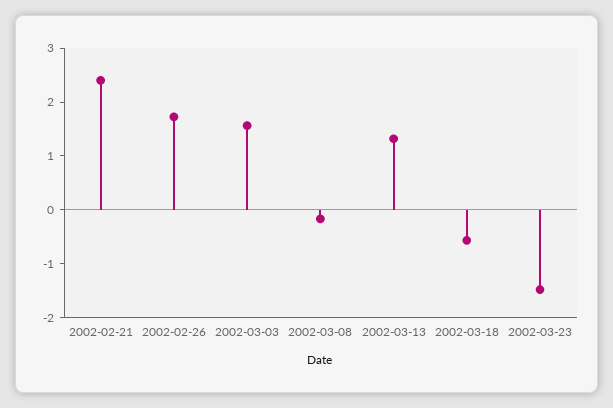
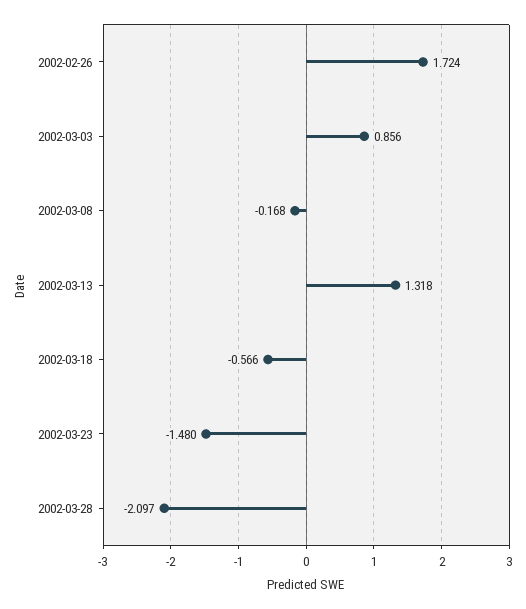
2002-02-21: 2.4 -> none
2002-03-03: 1.6 -> 0.856
2002-03-28: none -> -2.097

